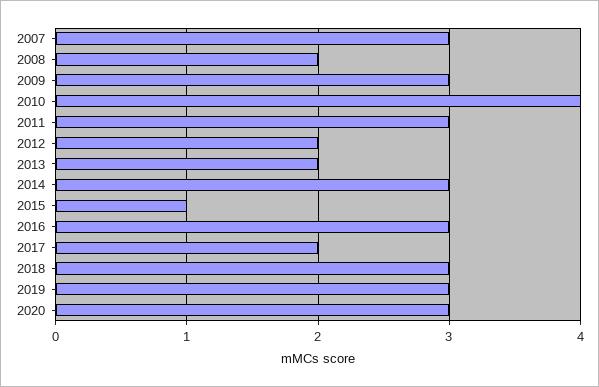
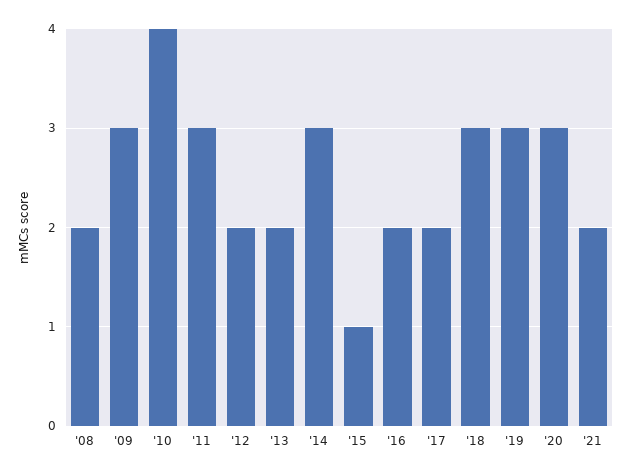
2007: 3 -> none
2016: 3 -> 2
'21: none -> 2

